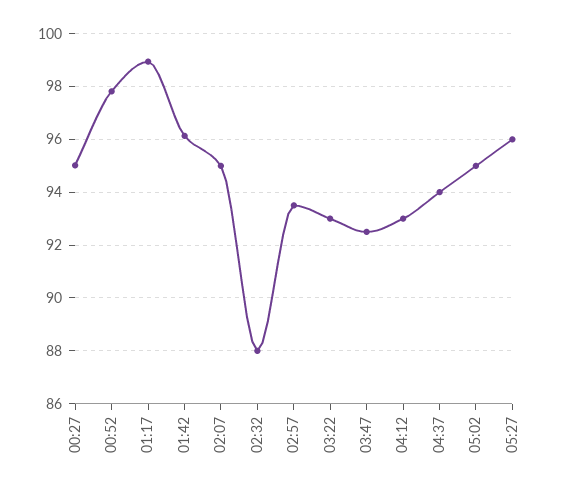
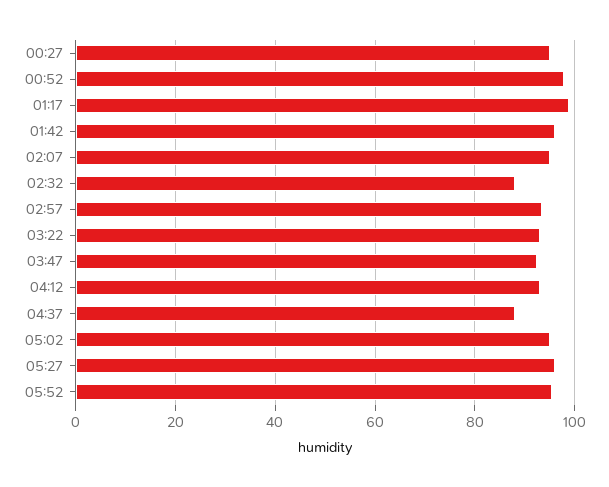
04:37: 94 -> 88
05:52: none -> 96

